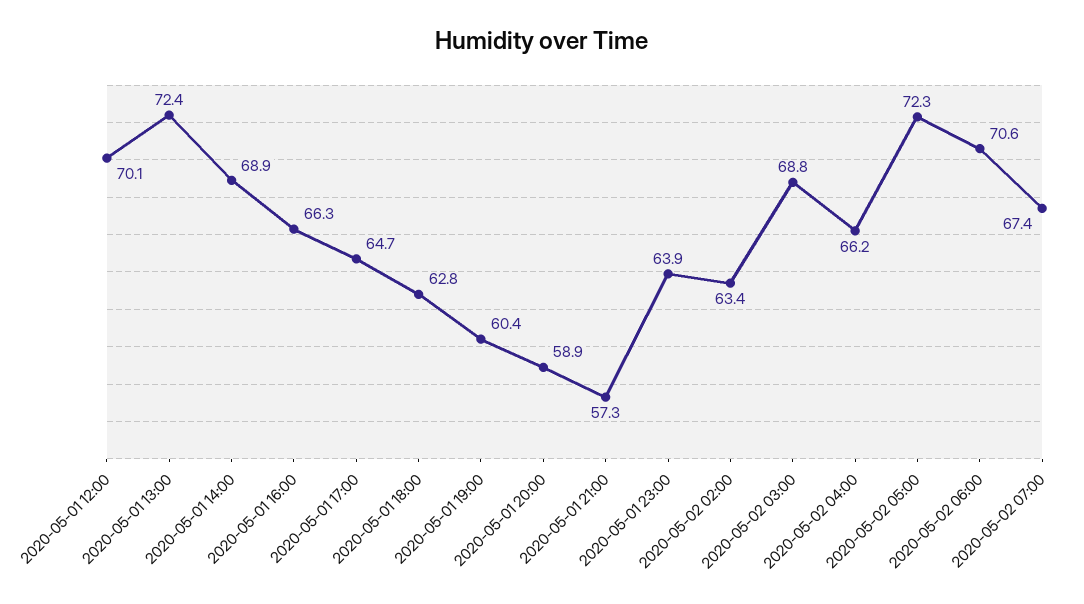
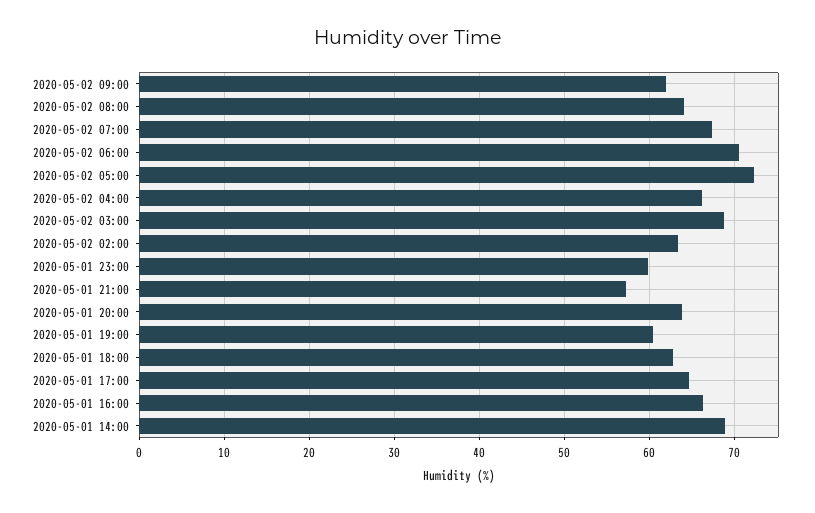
2020-05-01 12:00: 70.1 -> none
2020-05-01 13:00: 72.4 -> none
2020-05-01 20:00: 58.9 -> 64
2020-05-01 23:00: 63.9 -> 60
2020-05-02 09:00: none -> 62
2020-05-02 08:00: none -> 64

